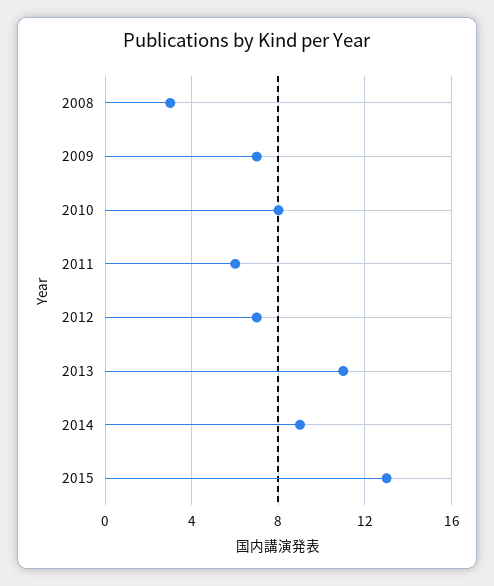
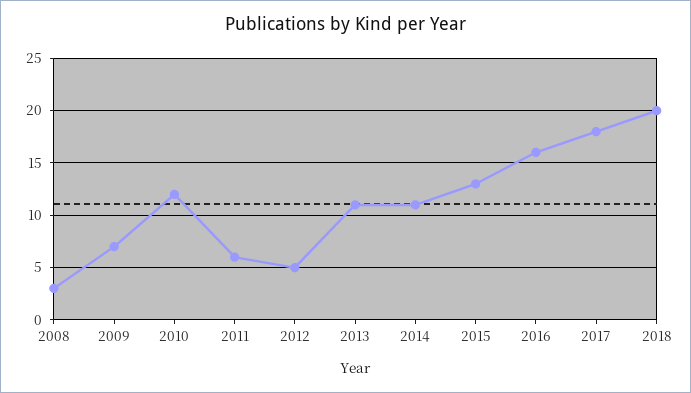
2010: 8 -> 12
2012: 7 -> 5
2014: 9 -> 11
2016: none -> 16
2017: none -> 18
2018: none -> 20

